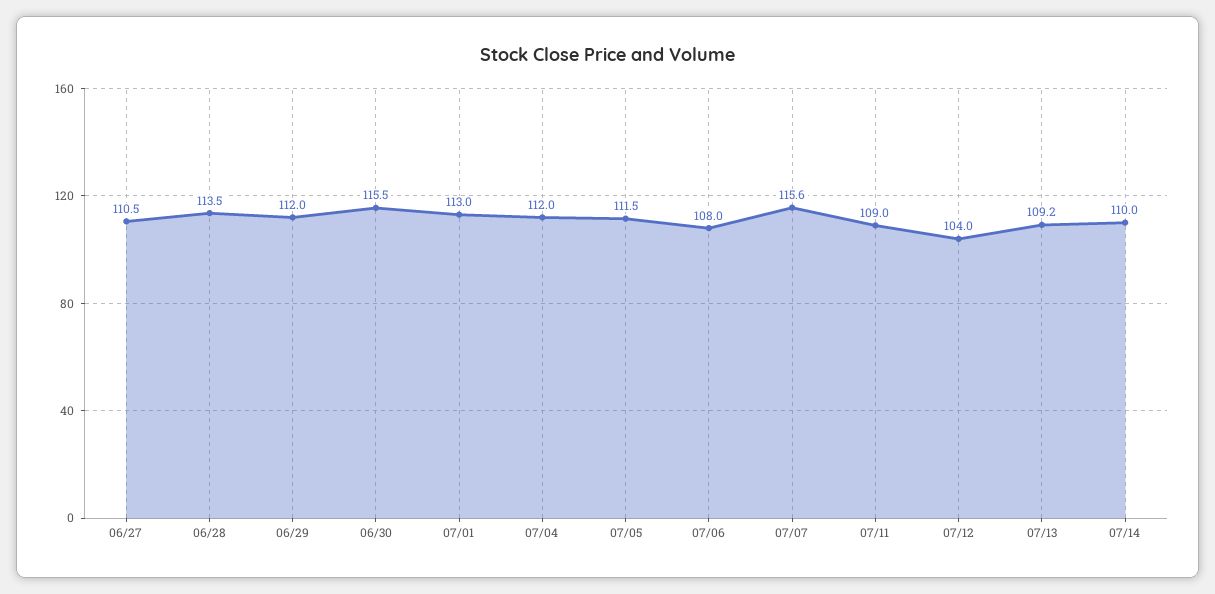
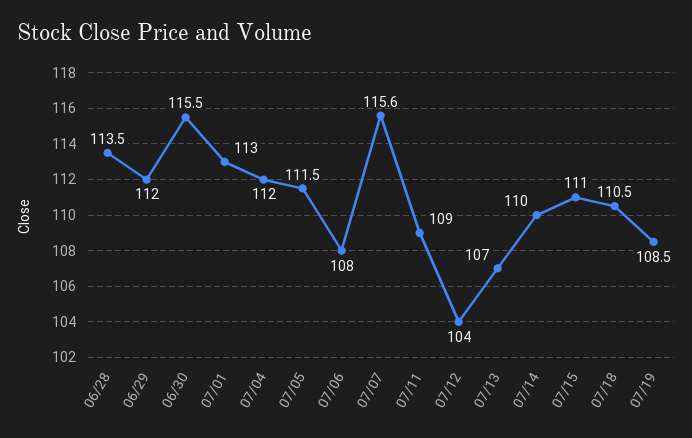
06/27: 110.5 -> none
07/13: 109.2 -> 107
07/15: none -> 111
07/18: none -> 110.5
07/19: none -> 108.5

